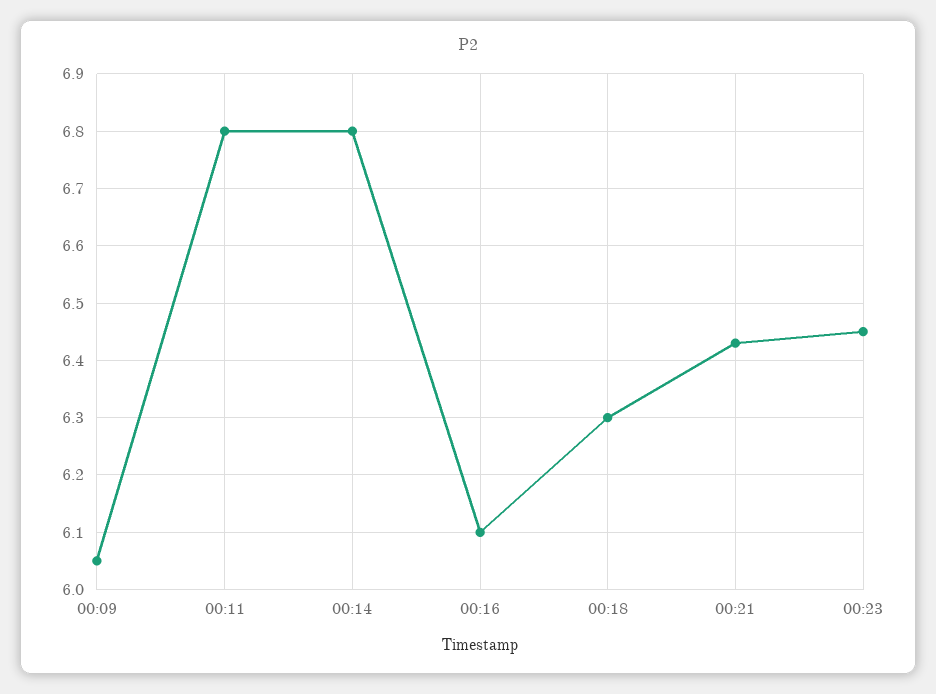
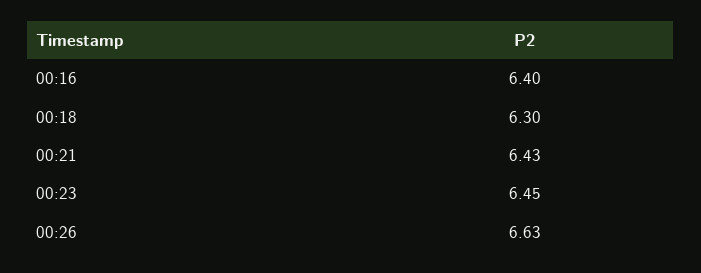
00:09: 6.05 -> none
00:11: 6.8 -> none
00:14: 6.8 -> none
00:16: 6.1 -> 6.4
00:26: none -> 6.63

